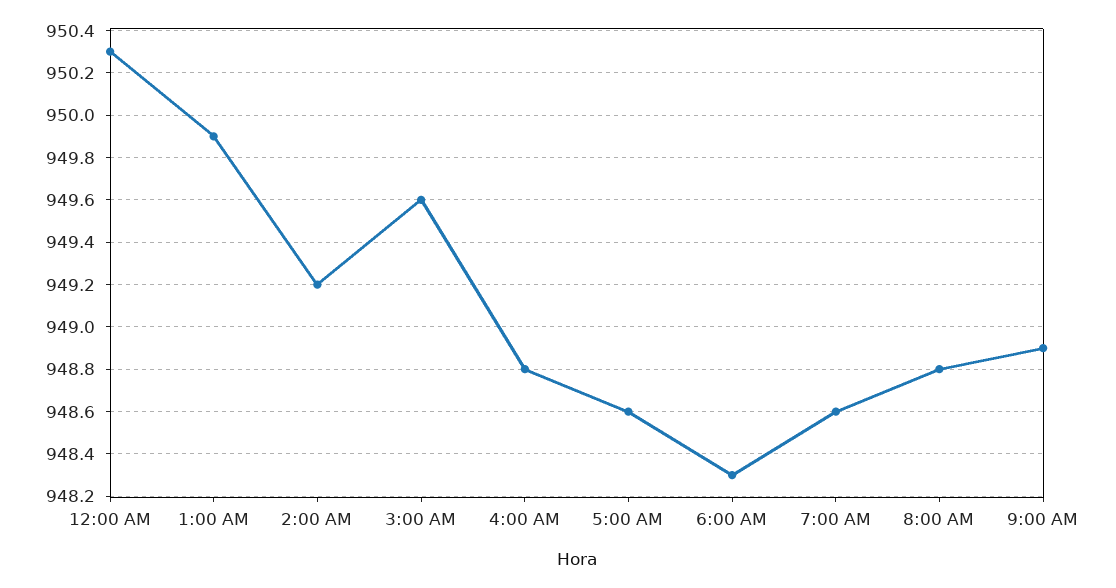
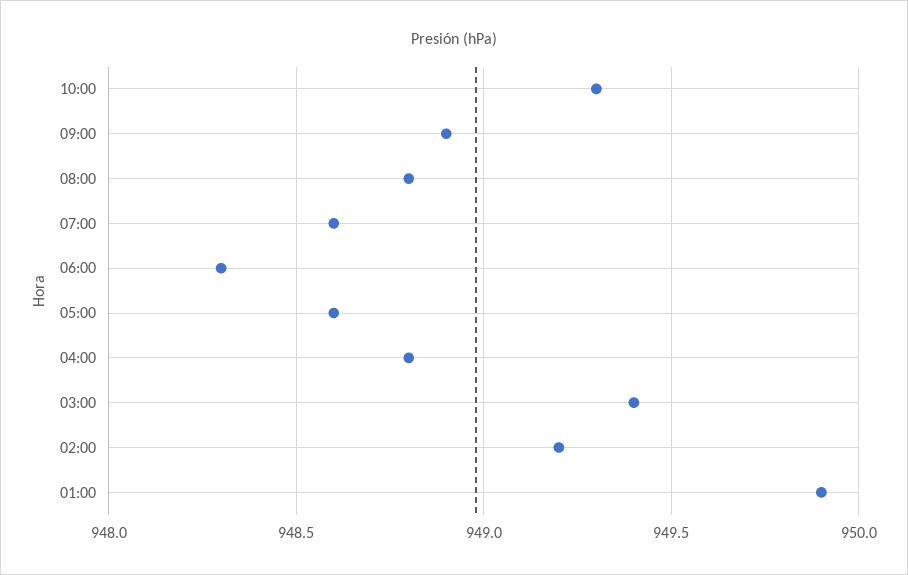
12:00 AM: 950.3 -> none
3:00 AM: 949.6 -> 949.4
10:00: none -> 949.3

